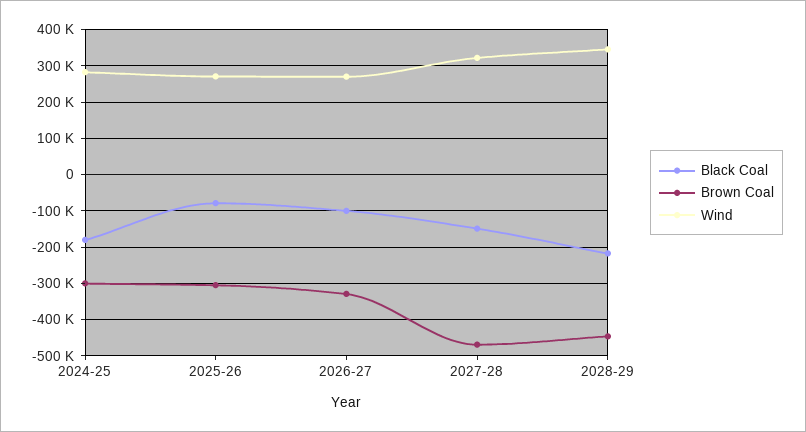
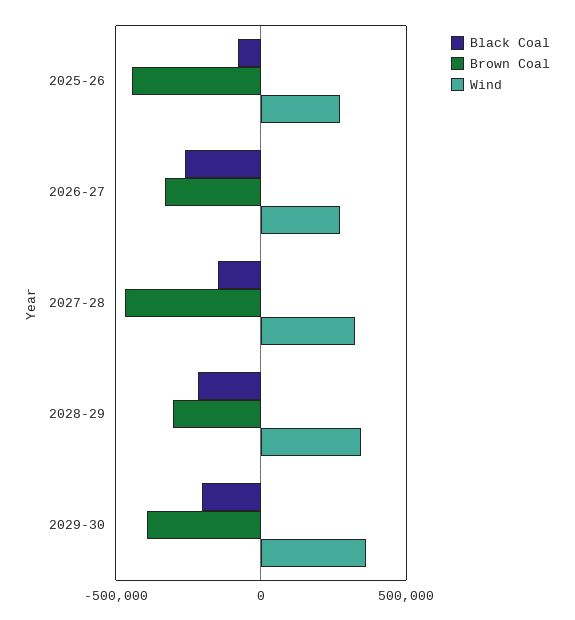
Black Coal, 2024-25: -180000 -> none
Brown Coal, 2024-25: -300000 -> none
Wind, 2024-25: 280000 -> none
Brown Coal, 2025-26: -300000 -> -450000
Black Coal, 2026-27: -100000 -> -250000
Brown Coal, 2028-29: -440000 -> -300000
Black Coal, 2029-30: none -> -200000
Brown Coal, 2029-30: none -> -400000
Wind, 2029-30: none -> 350000

